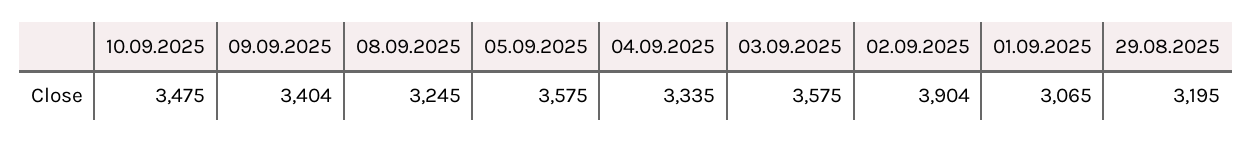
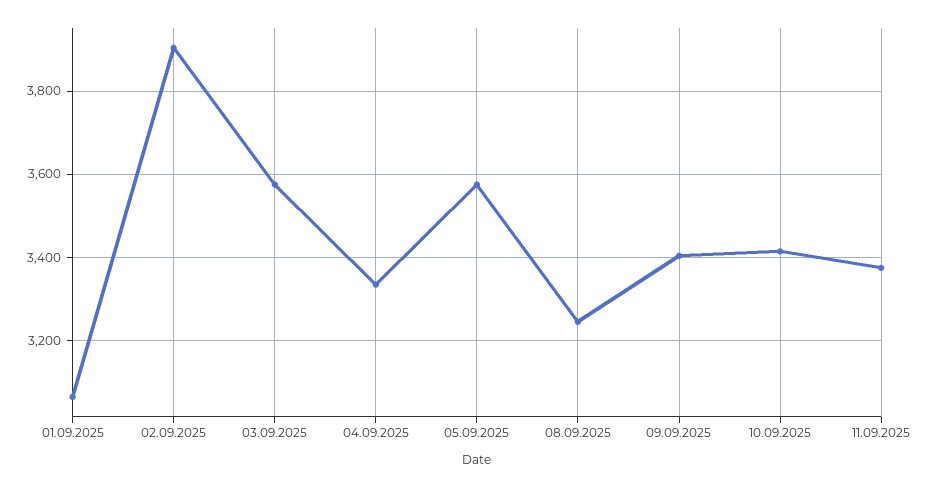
10.09.2025: 3475 -> 3420
29.08.2025: 3195 -> none
11.09.2025: none -> 3380

